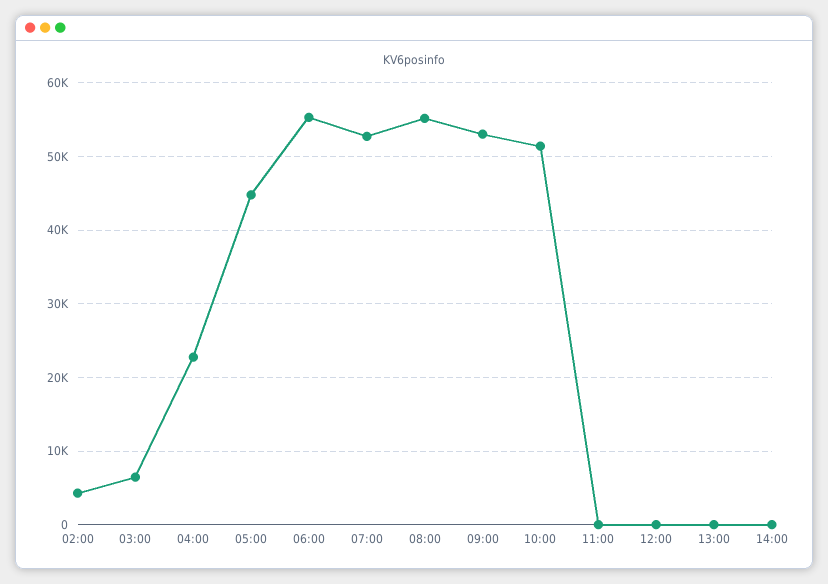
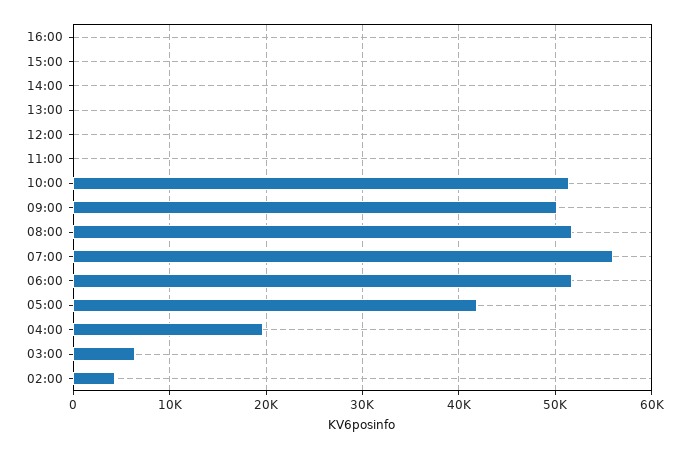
04:00: 23000 -> 20000
05:00: 45000 -> 42000
06:00: 55000 -> 52000
07:00: 53000 -> 56000
08:00: 55000 -> 52000
09:00: 53000 -> 50000
16:00: none -> 0
15:00: none -> 0

